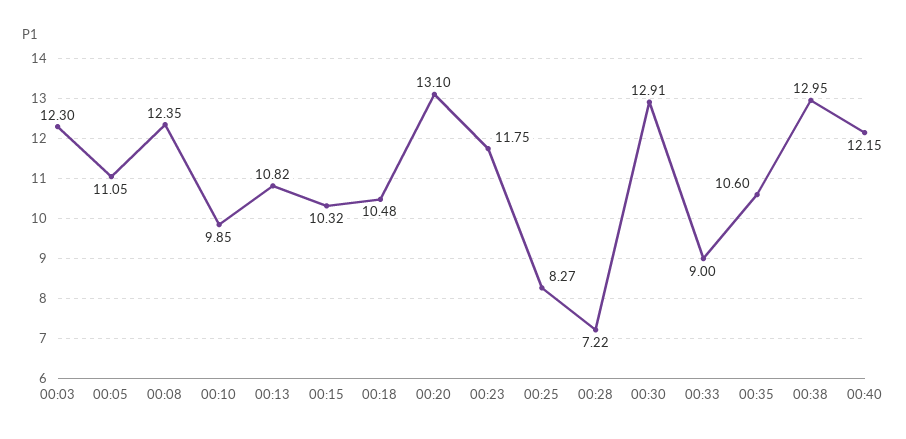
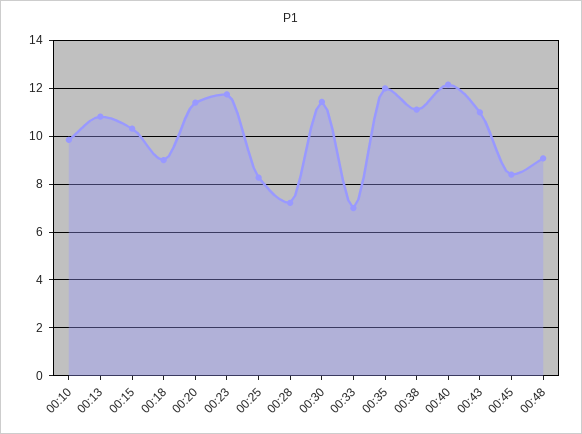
00:03: 12.3 -> none
00:05: 11.05 -> none
00:08: 12.35 -> none
00:18: 10.48 -> 9
00:20: 13.1 -> 11.5
00:30: 12.91 -> 11.5
00:33: 9 -> 7
00:35: 10.6 -> 12
00:38: 12.95 -> 11
00:43: none -> 11
00:45: none -> 8.5
00:48: none -> 9

